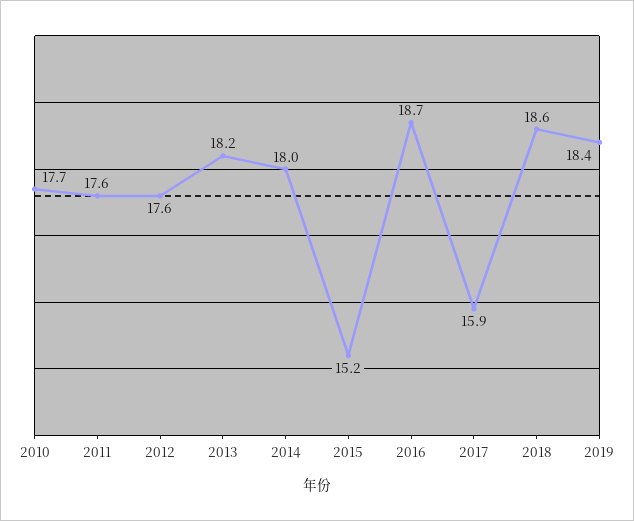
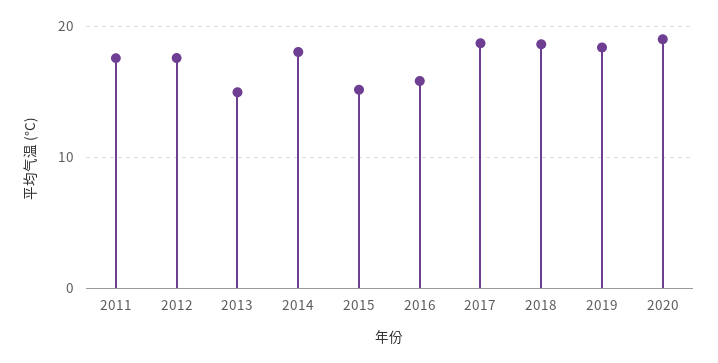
2010: 17.7 -> none
2013: 18.2 -> 15
2016: 18.7 -> 16
2017: 15.9 -> 19
2020: none -> 19

